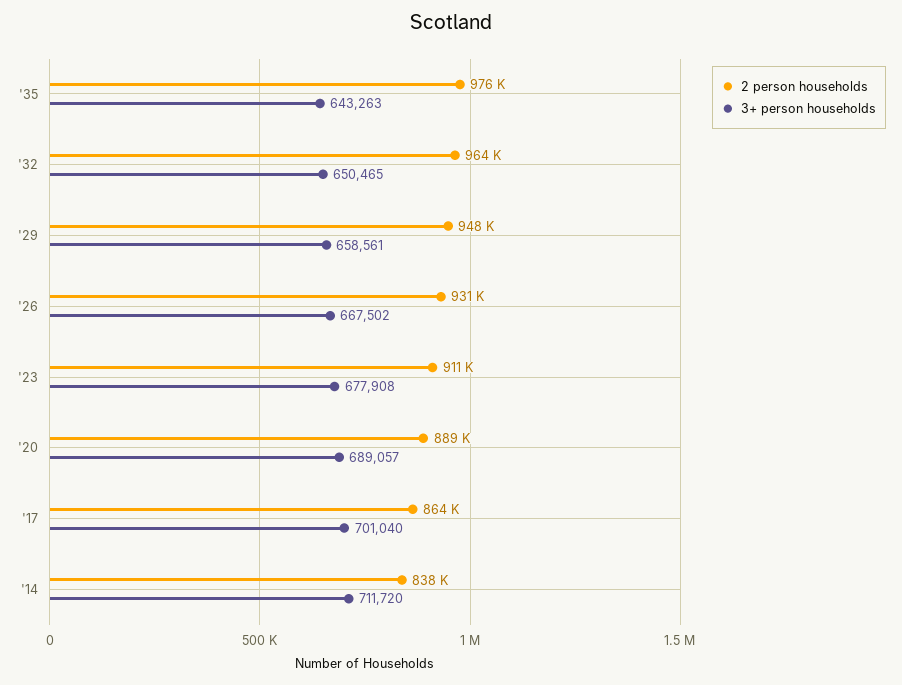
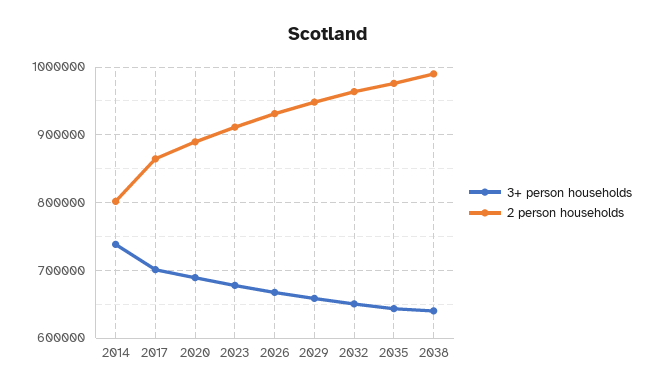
2 person households, '14: 838000 -> 800000
3+ person households, '14: 711720 -> 740000
3+ person households, 2038: none -> 640000
2 person households, 2038: none -> 990000

